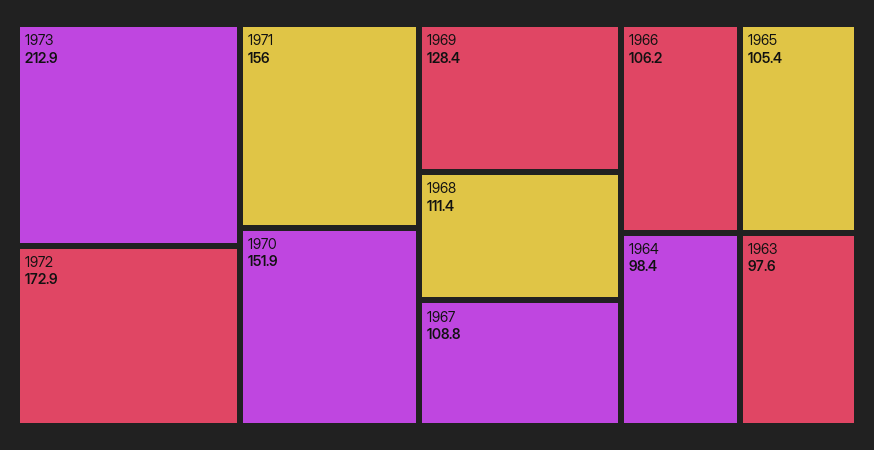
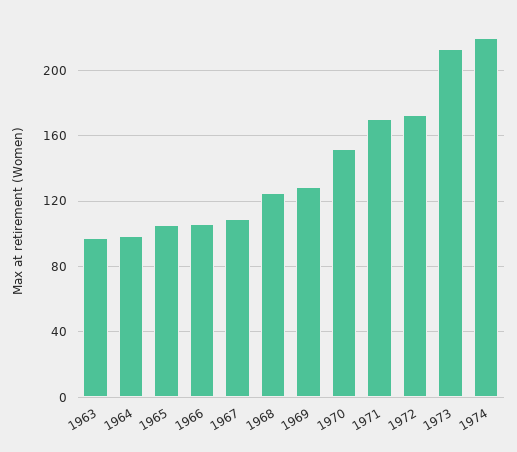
1971: 156 -> 170
1968: 111.4 -> 125
1974: none -> 220

